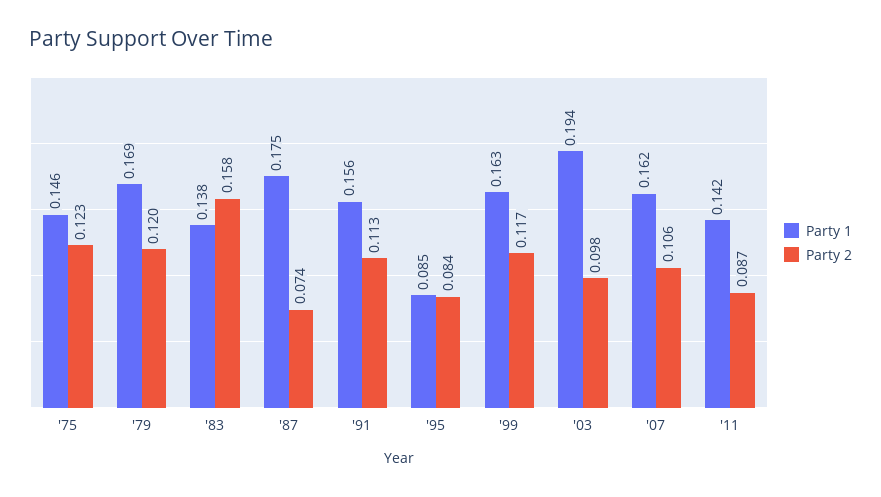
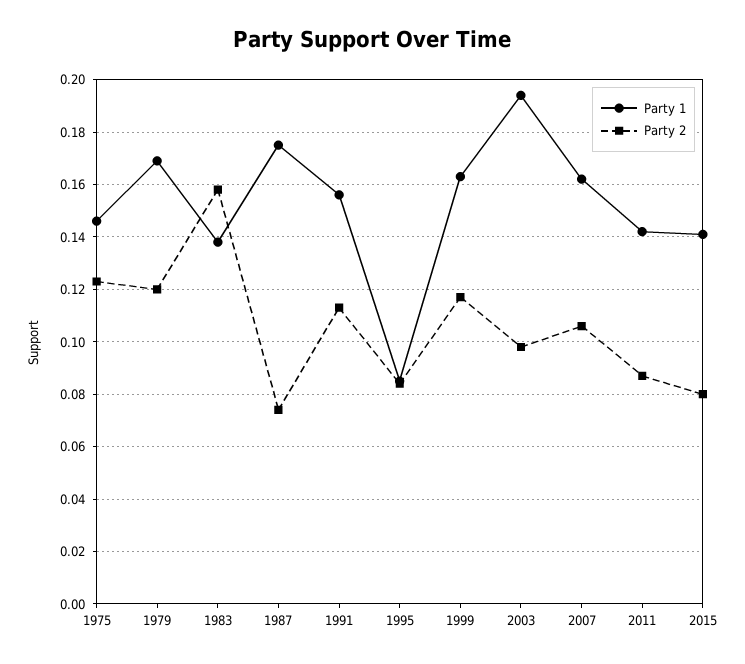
Party 1, 2015: none -> 0.14
Party 2, 2015: none -> 0.08

